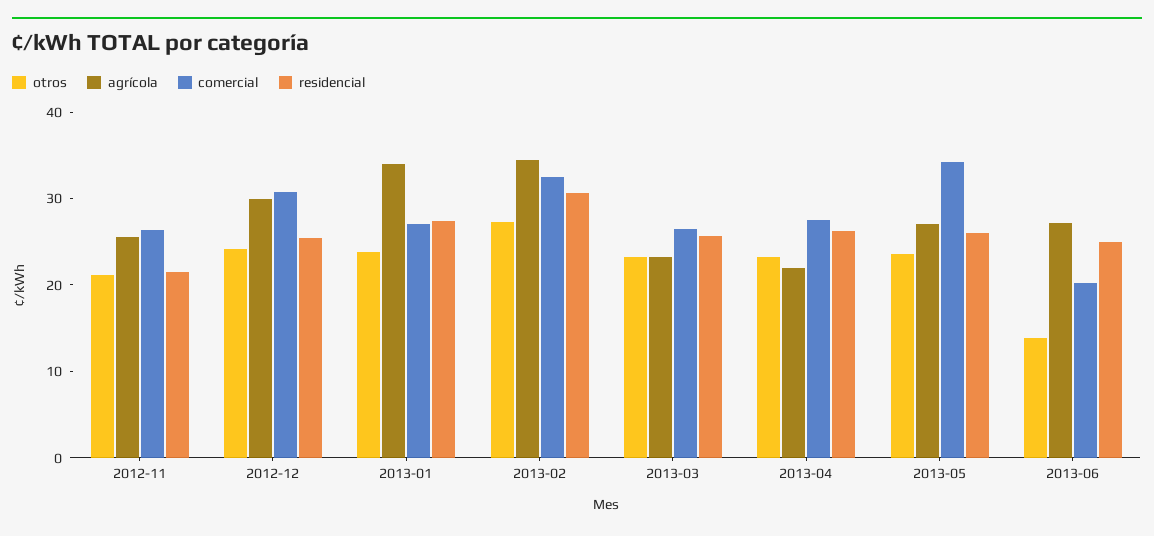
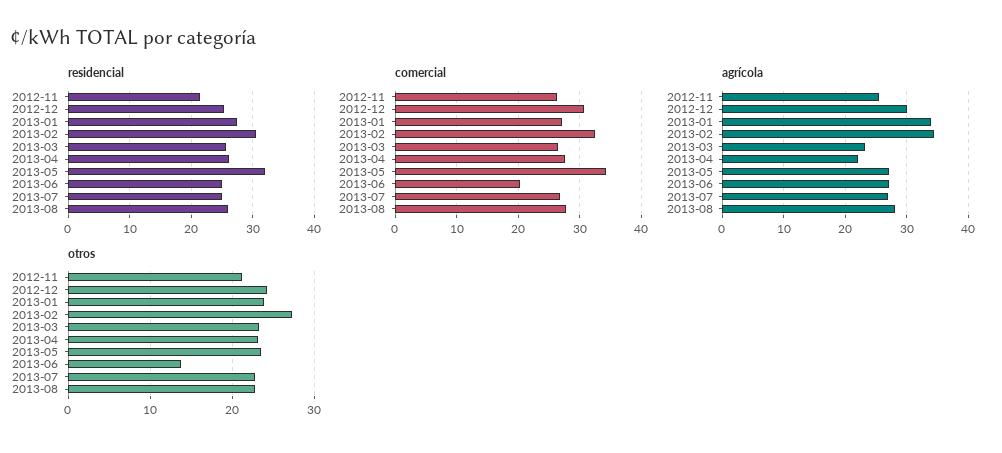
residencial, 2013-05: 26 -> 32
residencial, 2013-07: none -> 25
residencial, 2013-08: none -> 26
comercial, 2013-07: none -> 27
comercial, 2013-08: none -> 28
agrícola, 2013-07: none -> 27
agrícola, 2013-08: none -> 28
otros, 2013-07: none -> 23
otros, 2013-08: none -> 23

